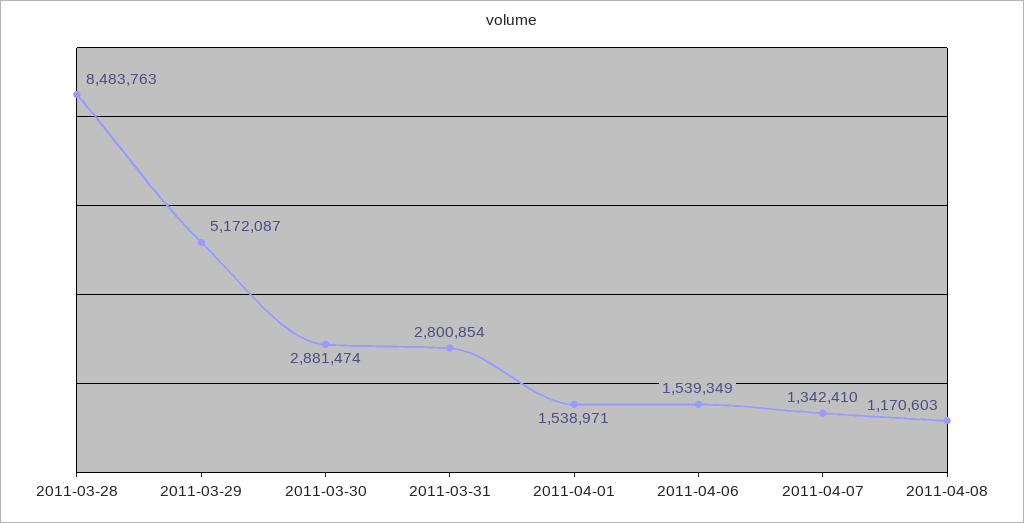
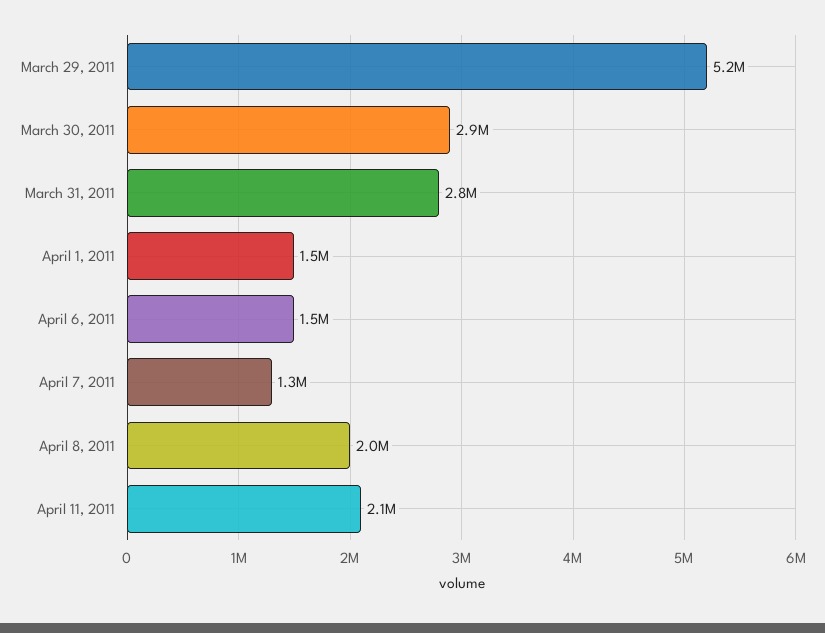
2011-03-28: 8483763 -> none
2011-04-08: 1170603 -> 2000000
April 11, 2011: none -> 2100000

